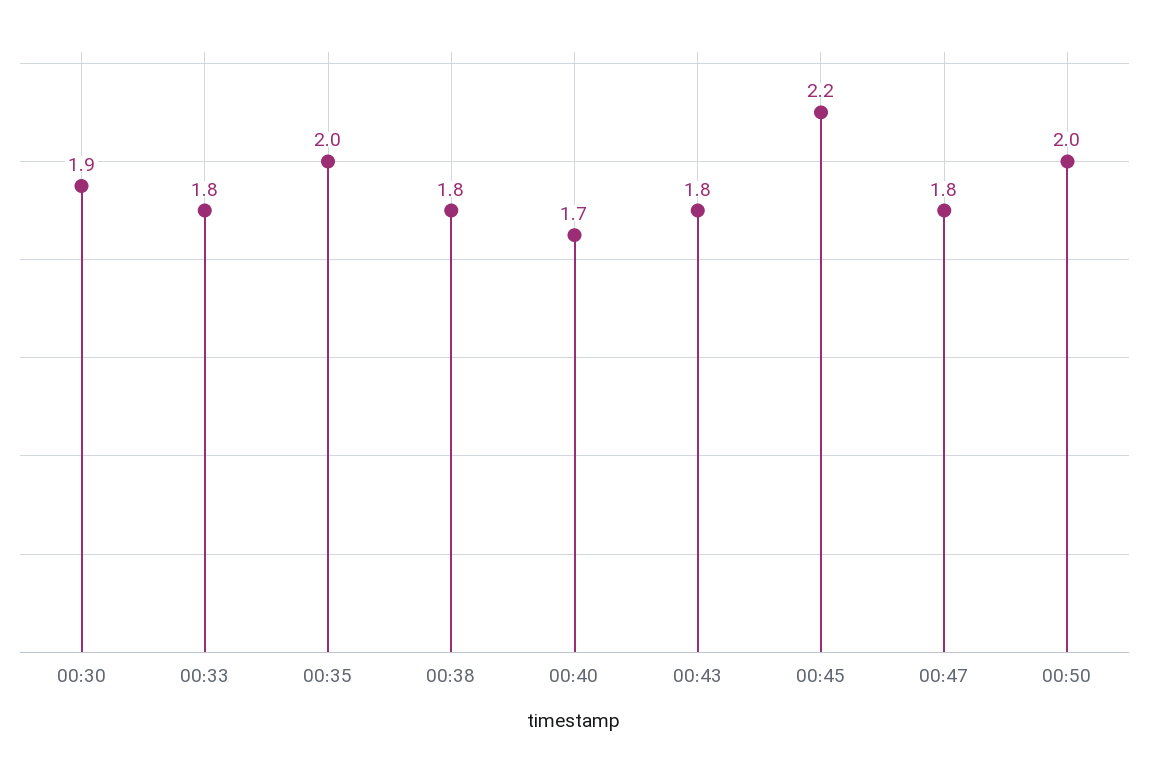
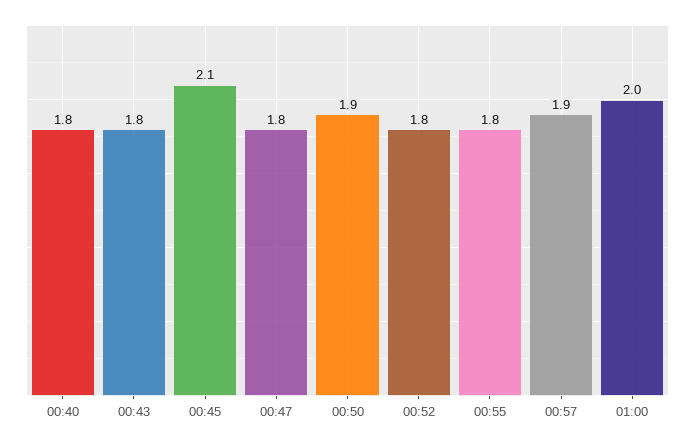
00:30: 1.9 -> none
00:33: 1.8 -> none
00:35: 2 -> none
00:38: 1.8 -> none
00:40: 1.7 -> 1.8
00:45: 2.2 -> 2.1
00:50: 2 -> 1.9
00:52: none -> 1.8
00:55: none -> 1.8
00:57: none -> 1.9
01:00: none -> 2

